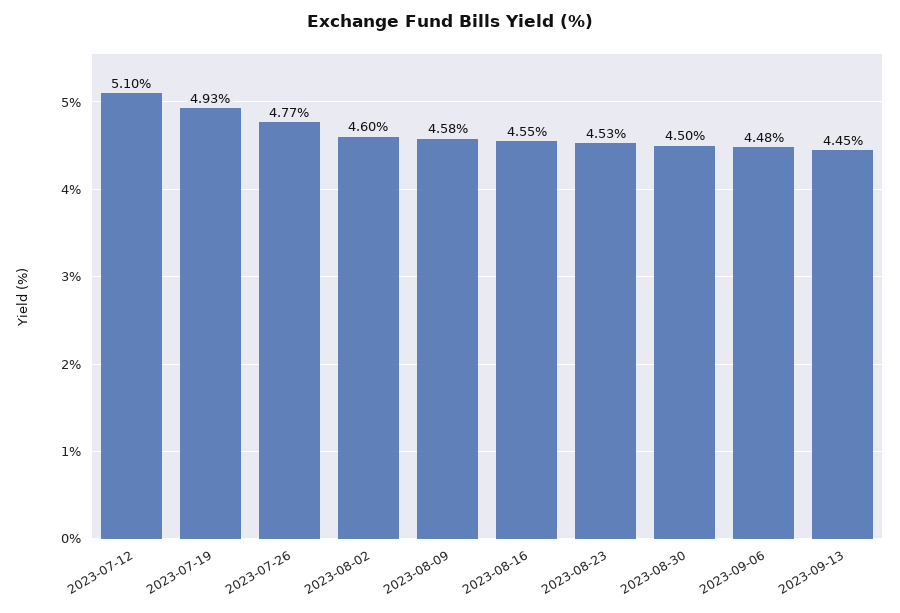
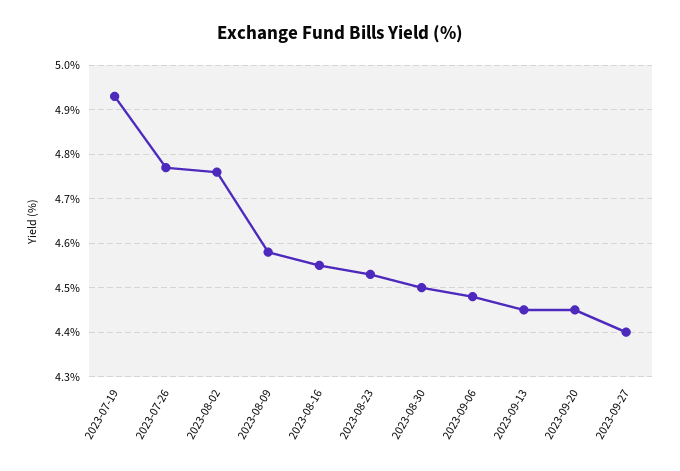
2023-07-12: 5.1 -> none
2023-08-02: 4.6 -> 4.75
2023-09-20: none -> 4.45
2023-09-27: none -> 4.4

